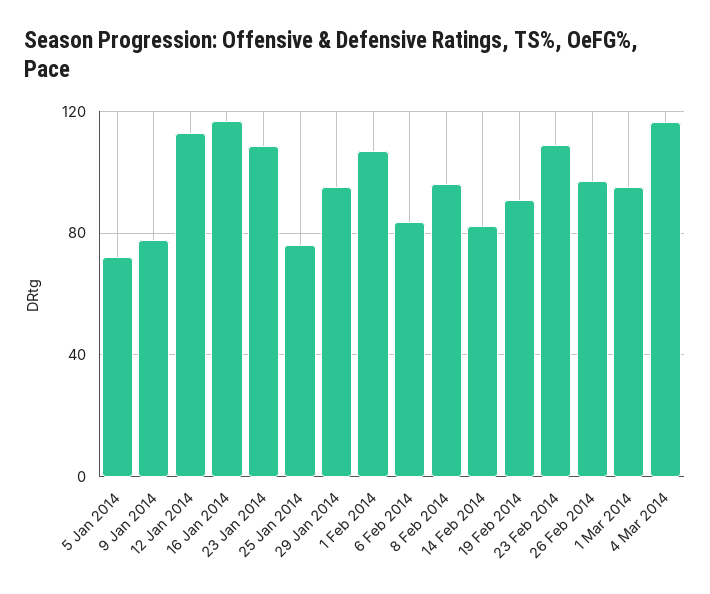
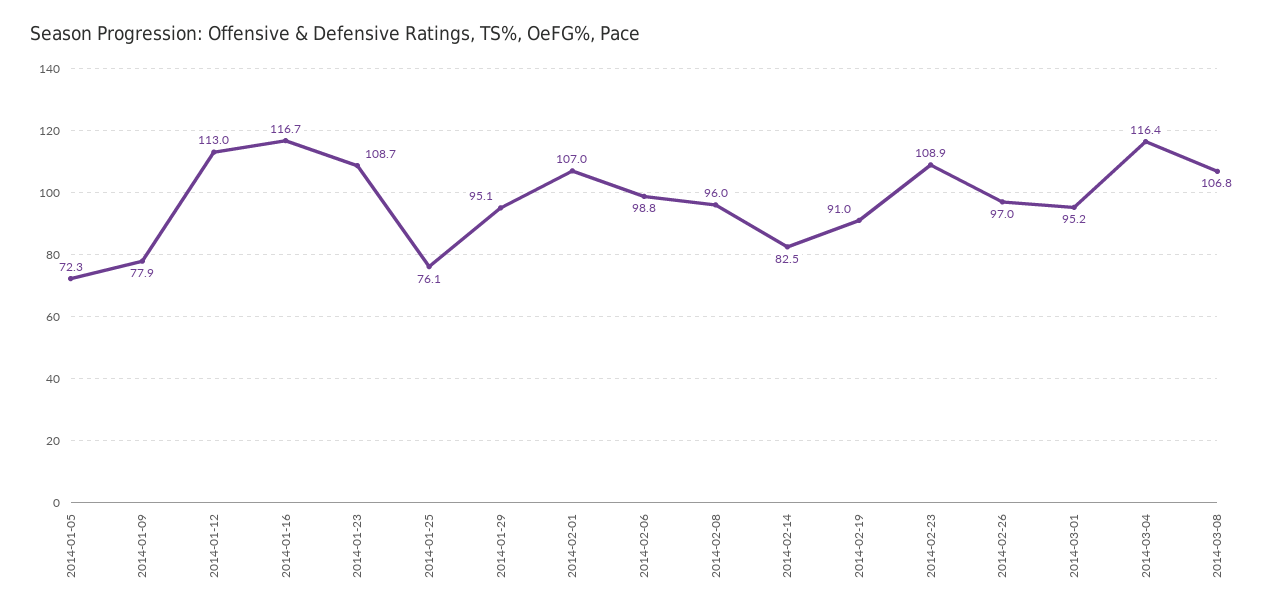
6 Feb 2014: 85 -> 98.8
2014-03-08: none -> 106.8

